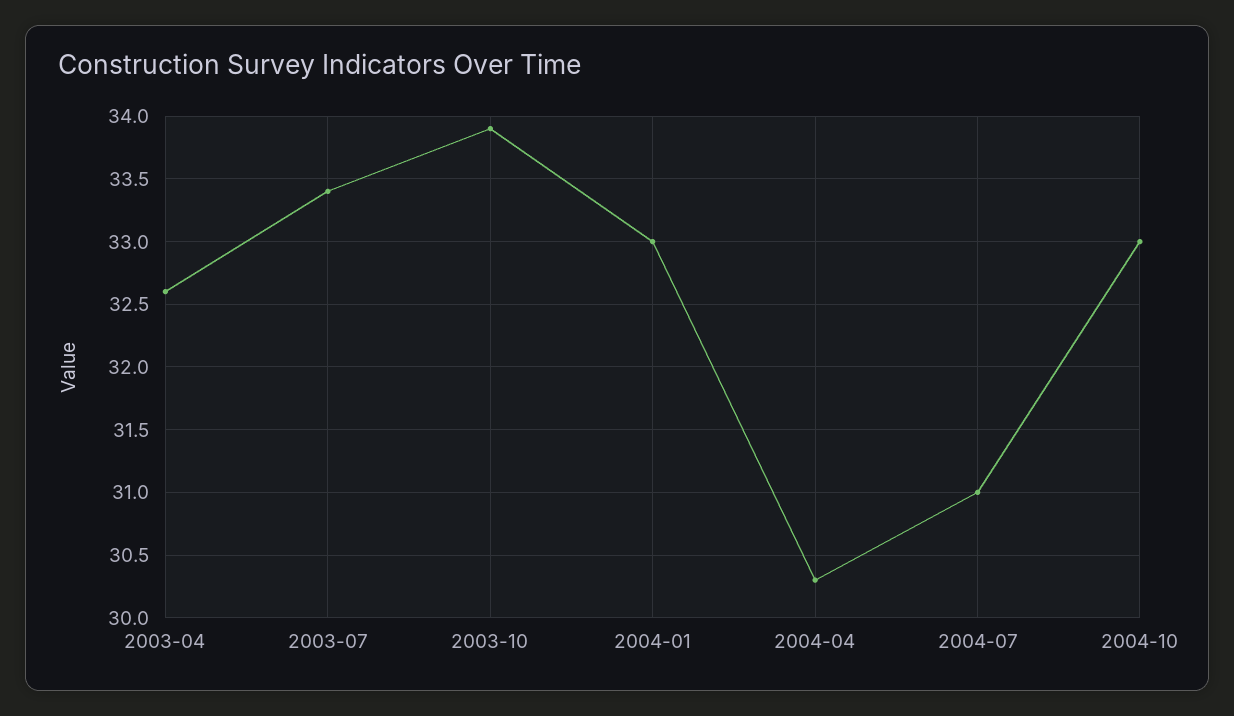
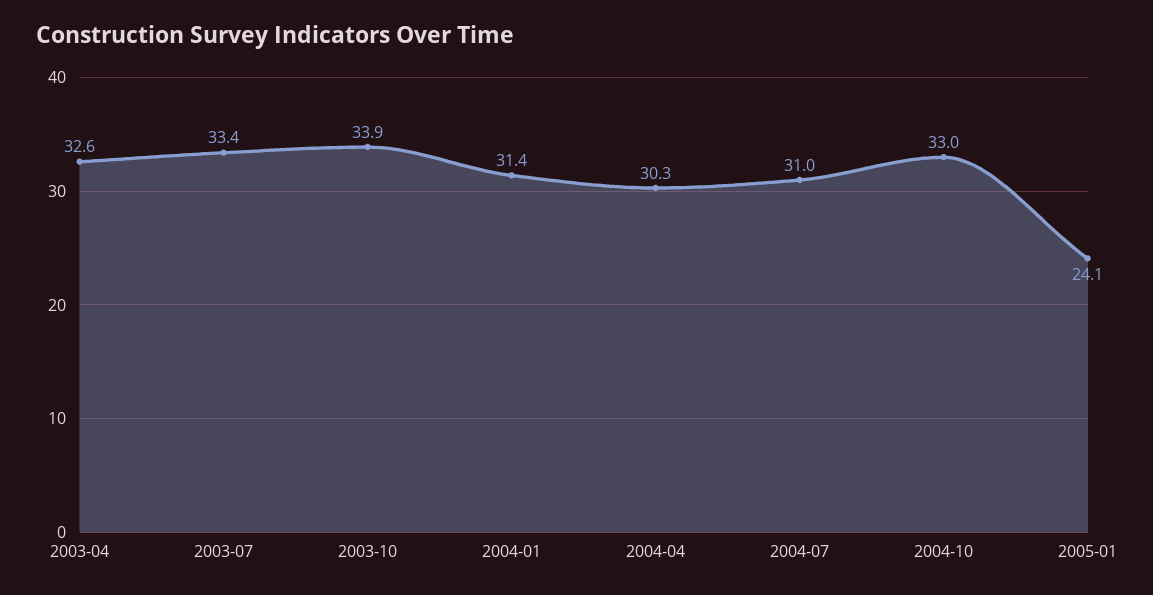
2004-01: 33 -> 31.4
2005-01: none -> 24.1

